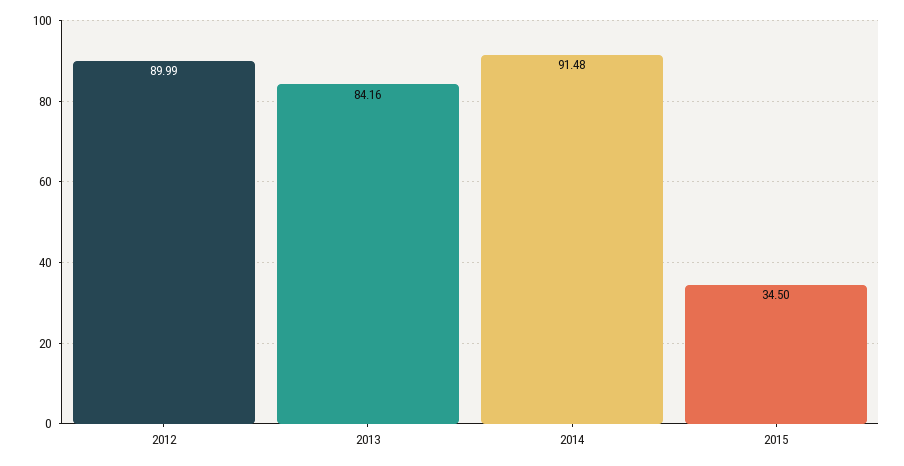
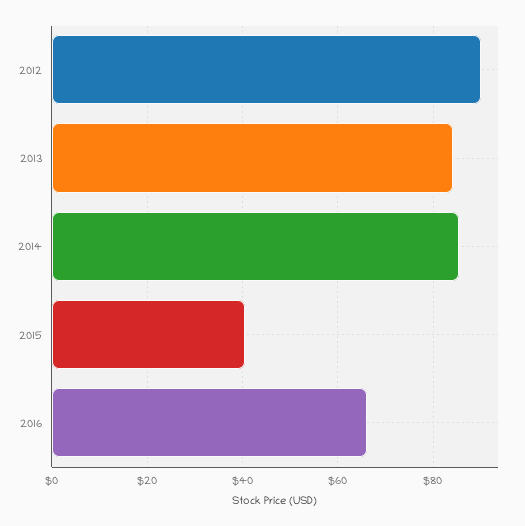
2014: 91.48 -> 86
2015: 34.5 -> 40
2016: none -> 66

